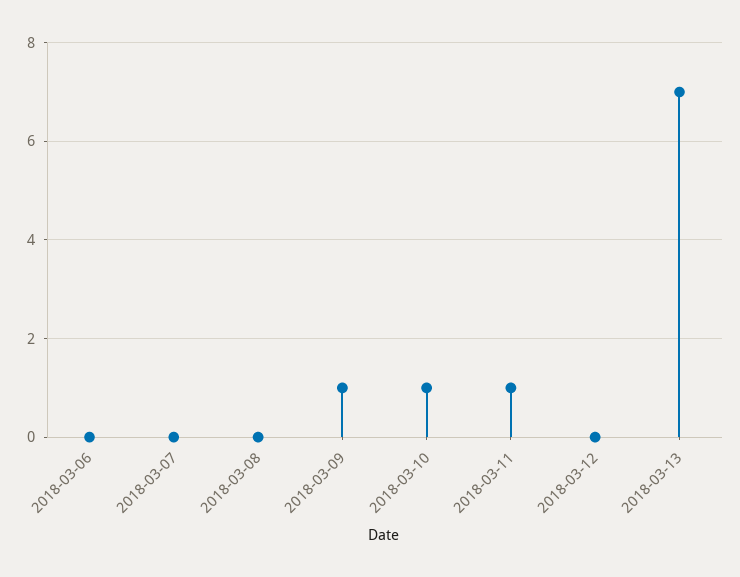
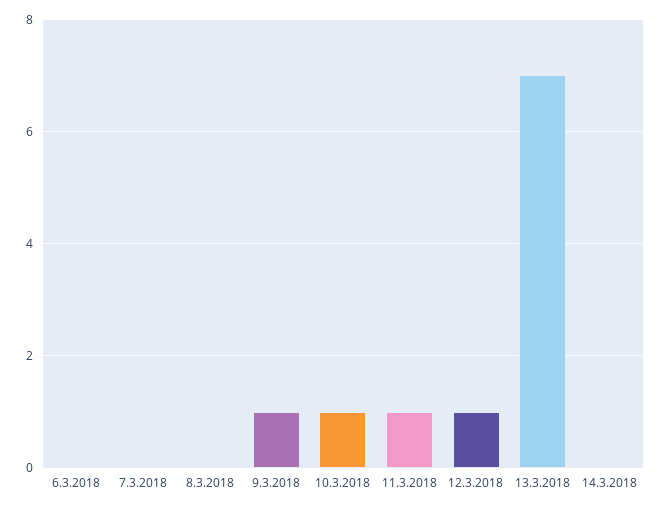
2018-03-12: 0 -> 1
14.3.2018: none -> 0

